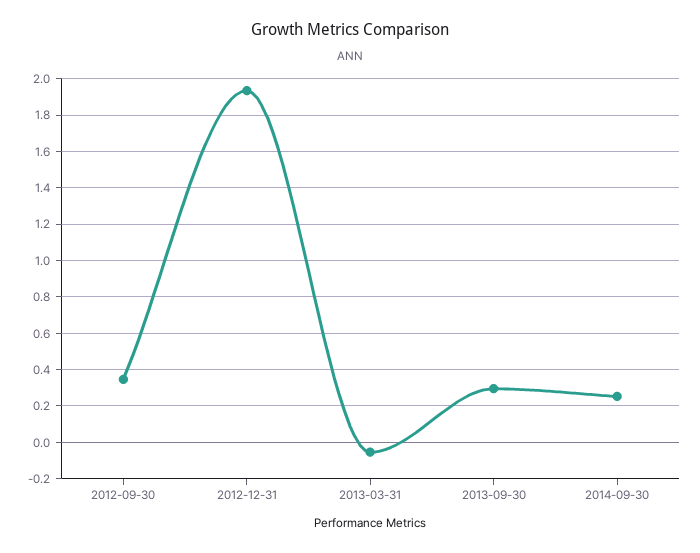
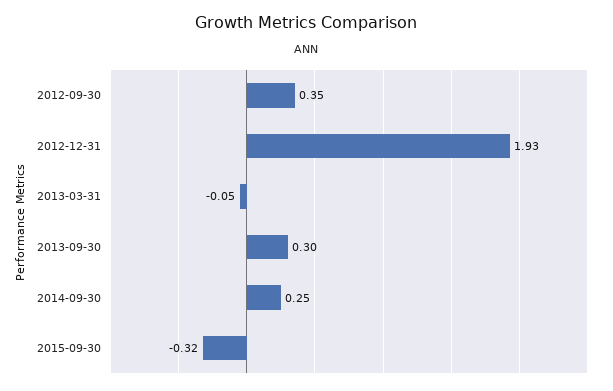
2015-09-30: none -> -0.32

